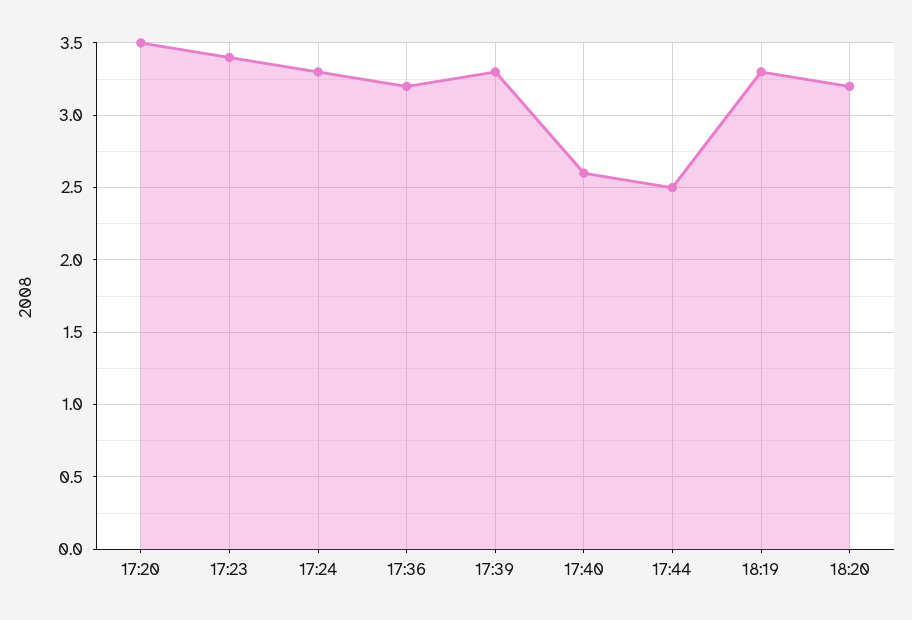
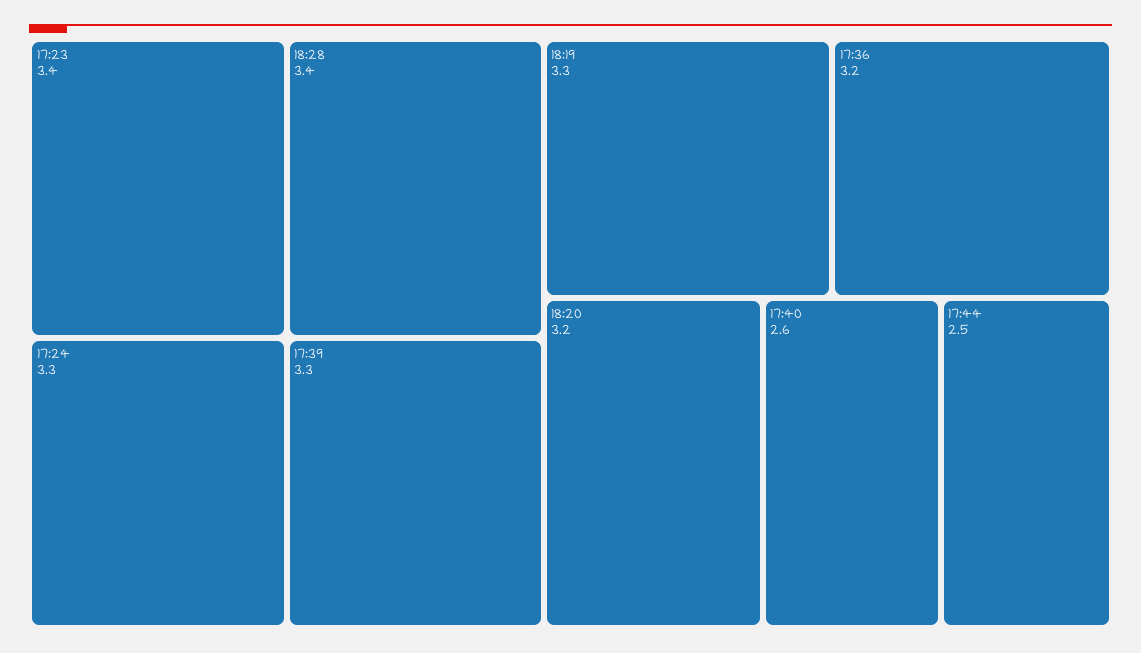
17:20: 3.5 -> none
18:28: none -> 3.4

